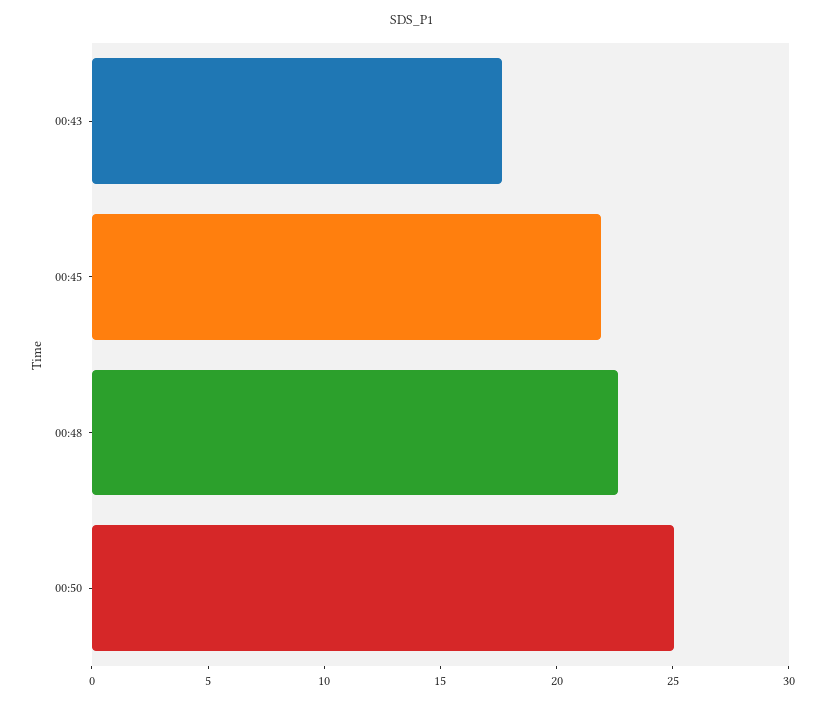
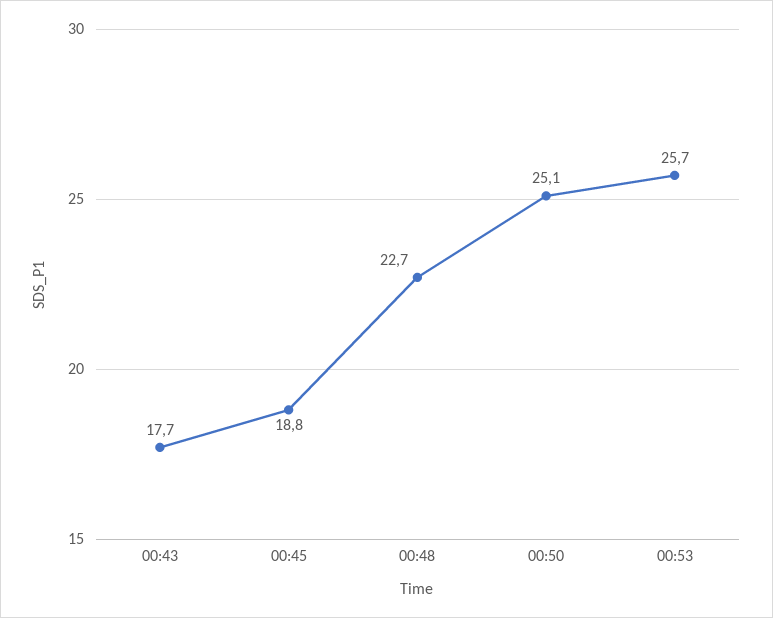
00:45: 22 -> 18.8
00:53: none -> 25.7

